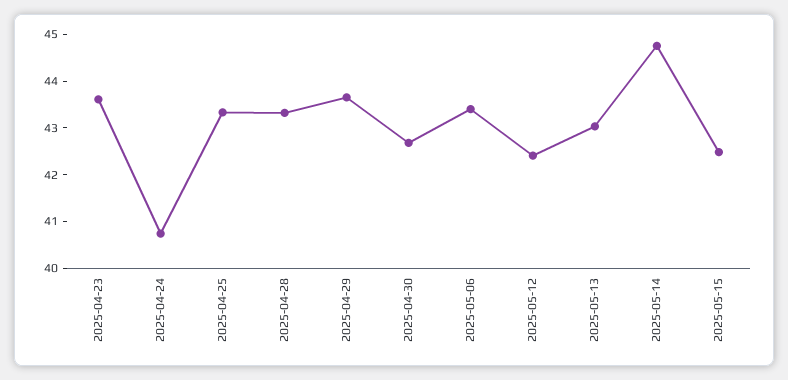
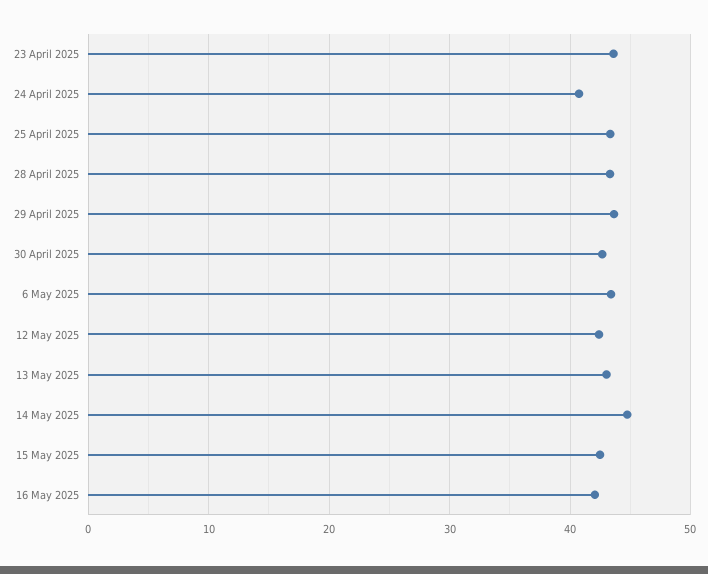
16 May 2025: none -> 42

